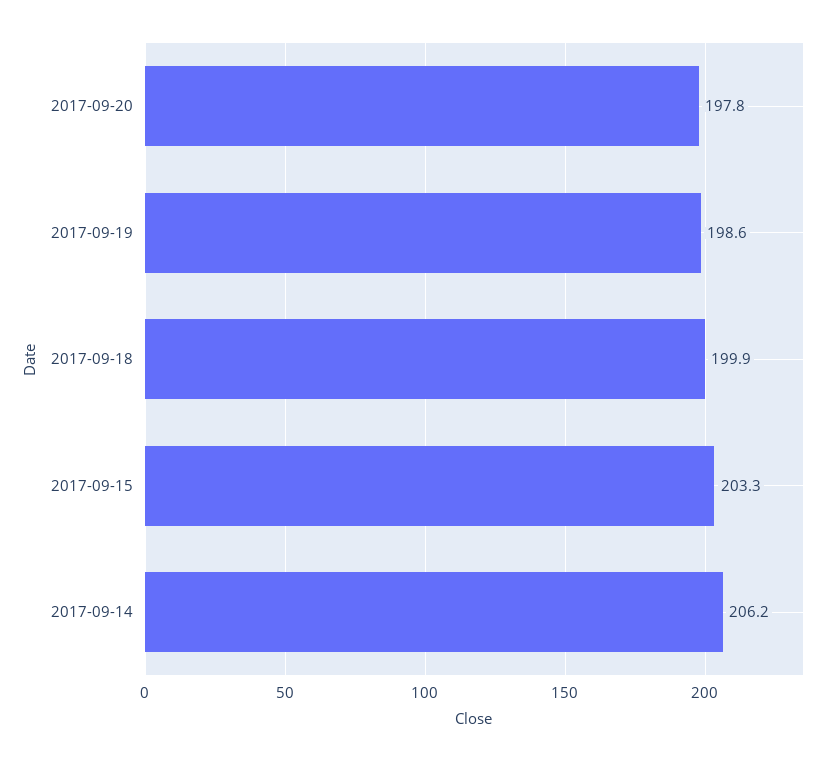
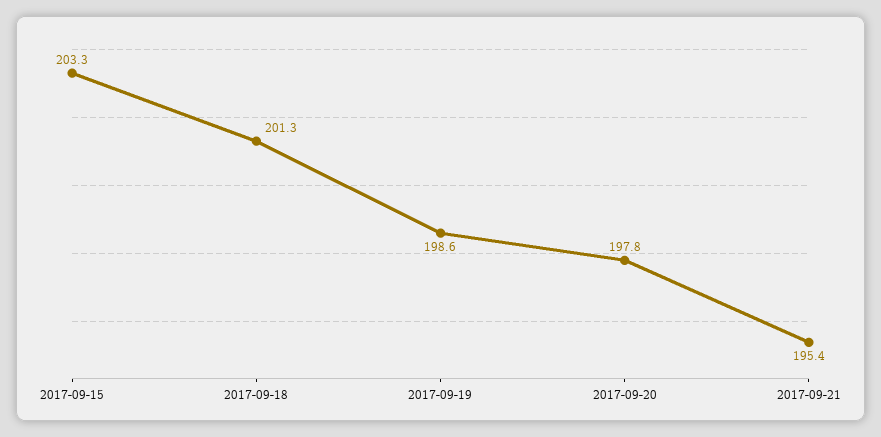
2017-09-18: 199.9 -> 201.3
2017-09-14: 206.2 -> none
2017-09-21: none -> 195.4

